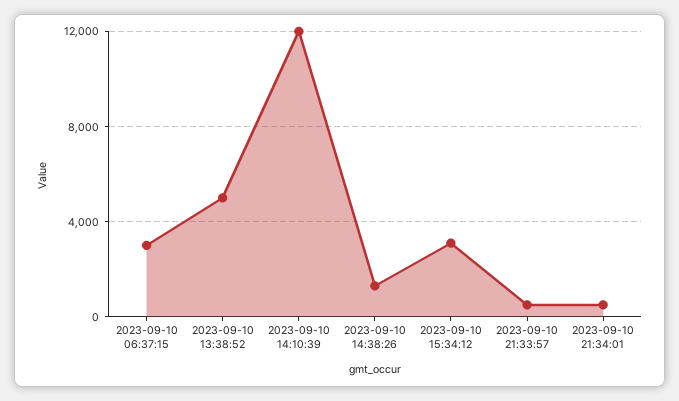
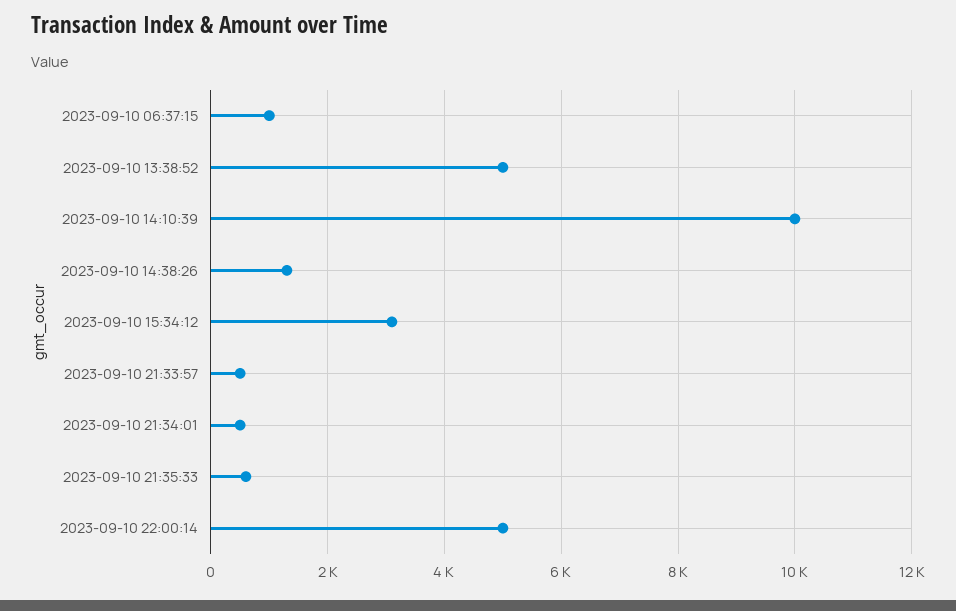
2023-09-10 06:37:15: 3000 -> 1000
2023-09-10 14:10:39: 12000 -> 10000
2023-09-10 21:35:33: none -> 600
2023-09-10 22:00:14: none -> 5000

